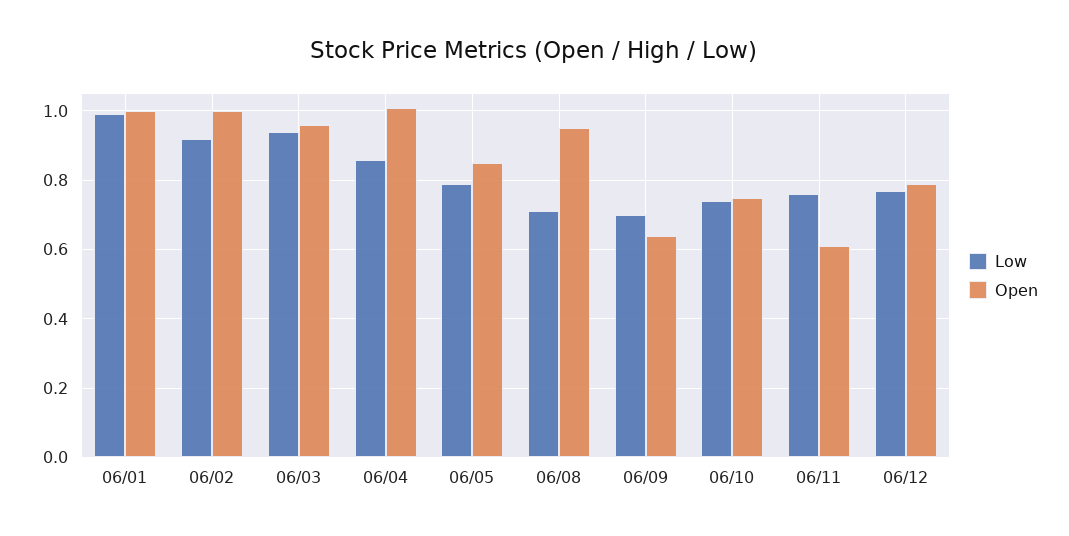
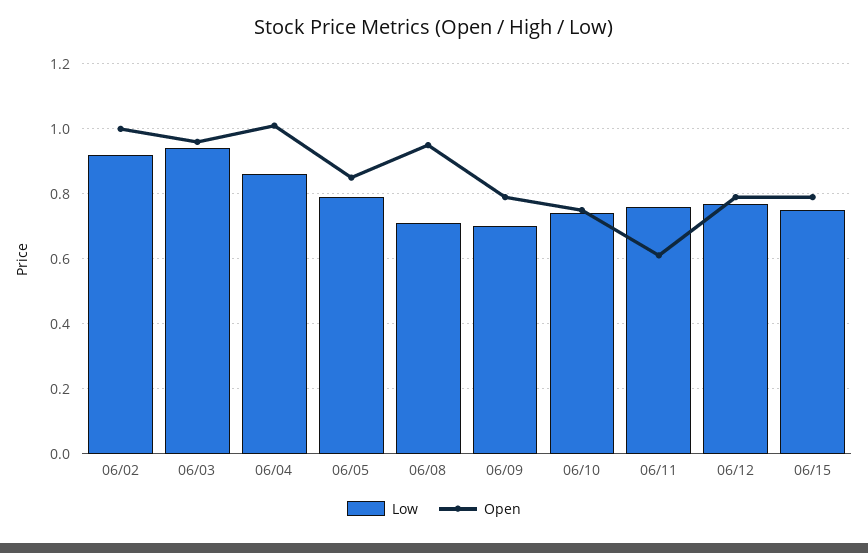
Low, 06/01: 1 -> none
Open, 06/01: 1 -> none
Open, 06/09: 0.65 -> 0.8
Low, 06/15: none -> 0.75
Open, 06/15: none -> 0.8

